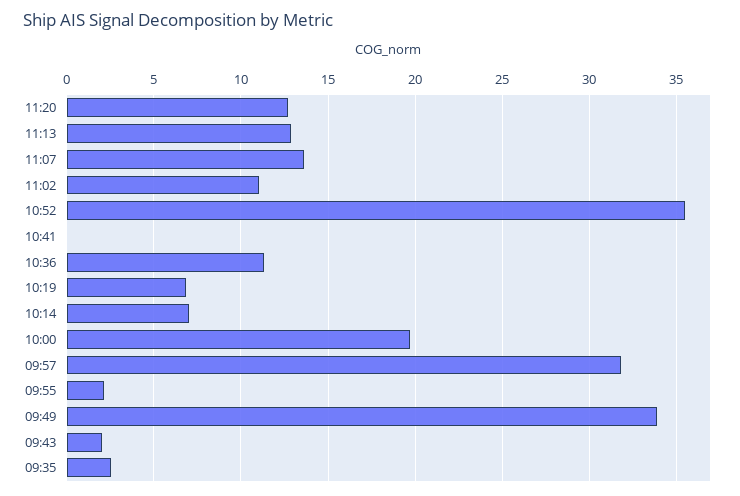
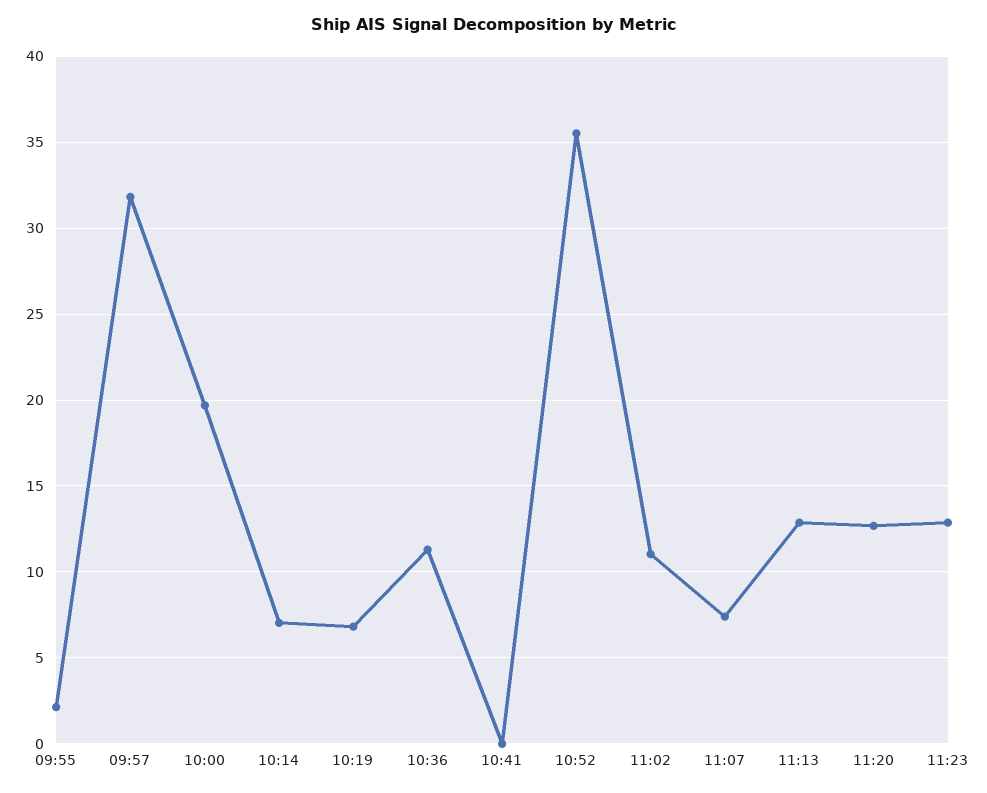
11:07: 13.5 -> 7.5
09:49: 34 -> none
09:43: 2 -> none
09:35: 2.5 -> none
11:23: none -> 13

